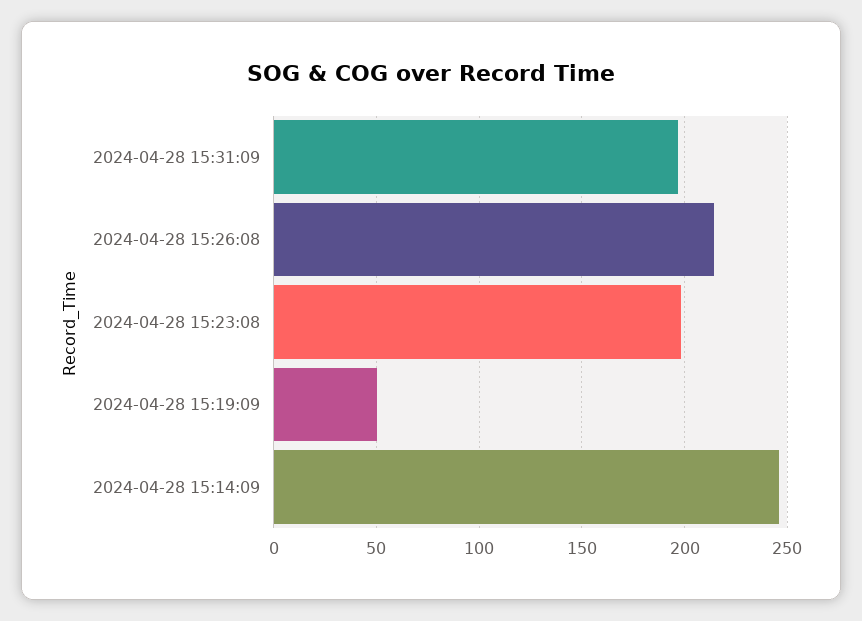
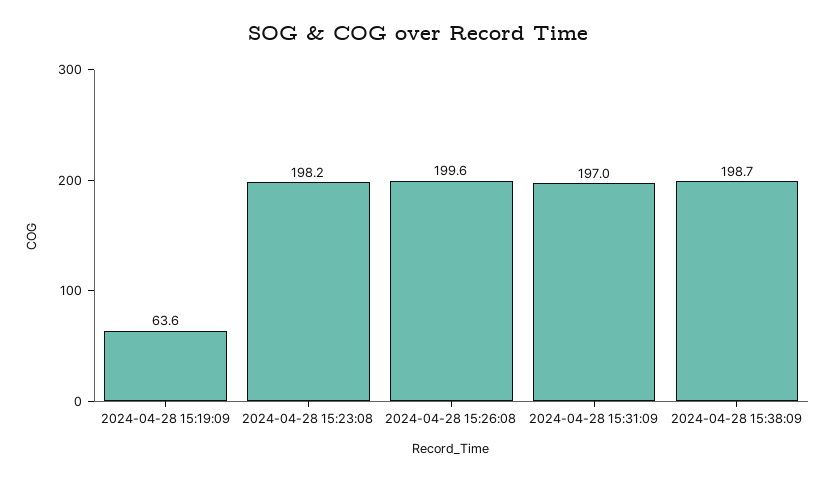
2024-04-28 15:26:08: 215 -> 199.6
2024-04-28 15:19:09: 50 -> 63.6
2024-04-28 15:14:09: 245 -> none
2024-04-28 15:38:09: none -> 198.7

